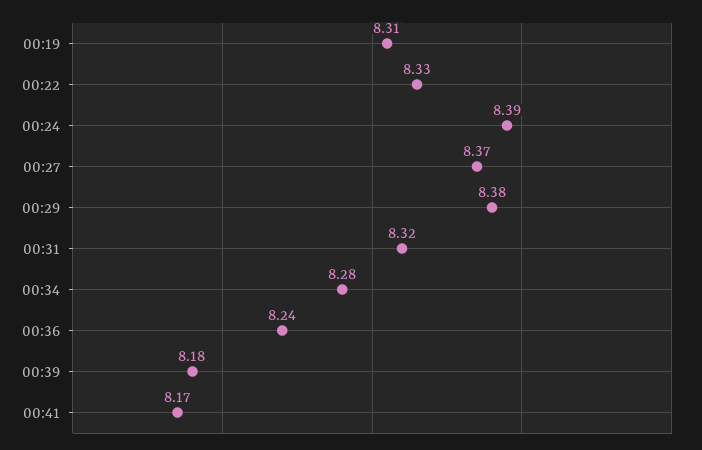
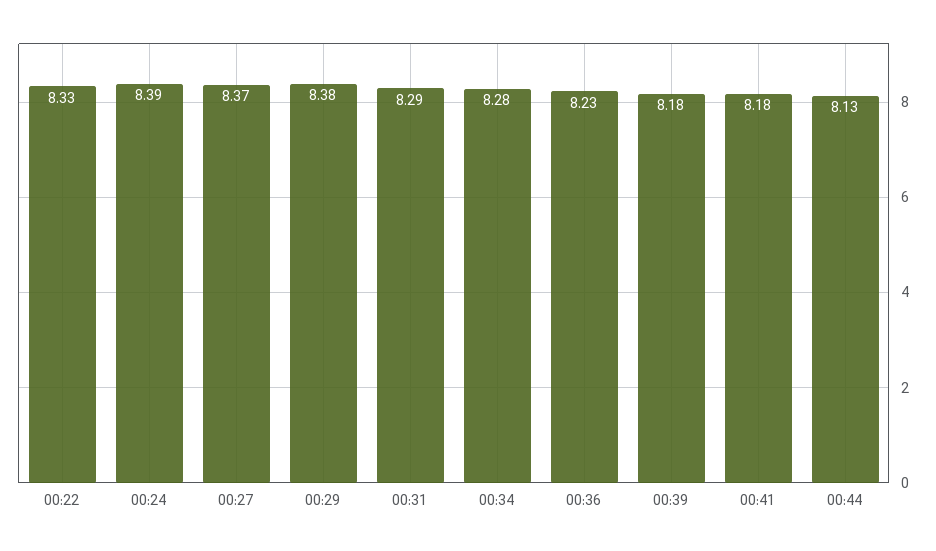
00:19: 8.31 -> none
00:31: 8.32 -> 8.29
00:36: 8.24 -> 8.23
00:41: 8.17 -> 8.18
00:44: none -> 8.13

